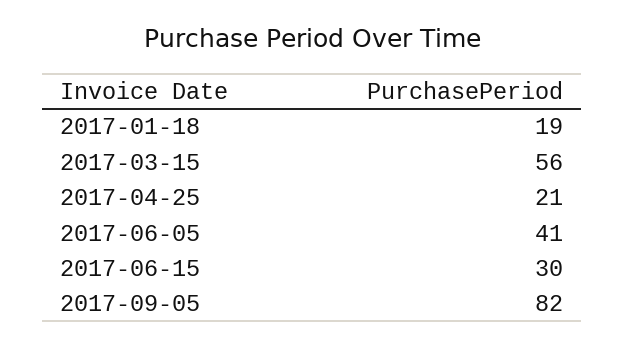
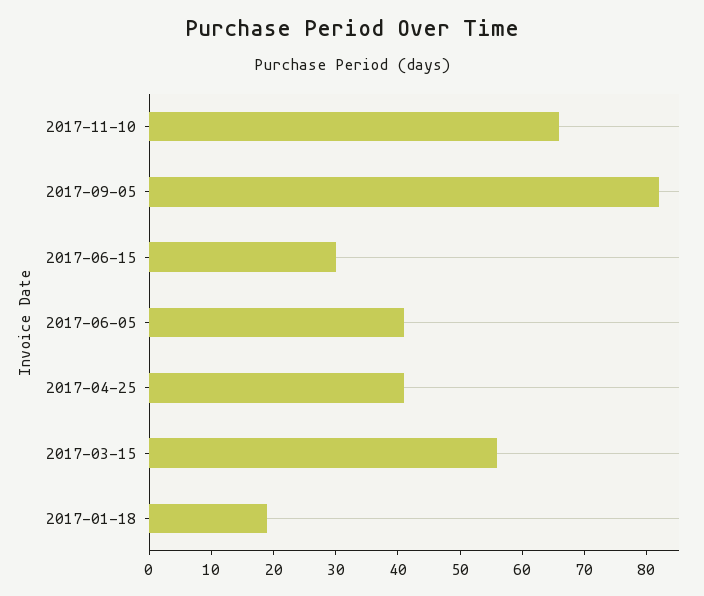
2017-04-25: 21 -> 40
2017-11-10: none -> 65

